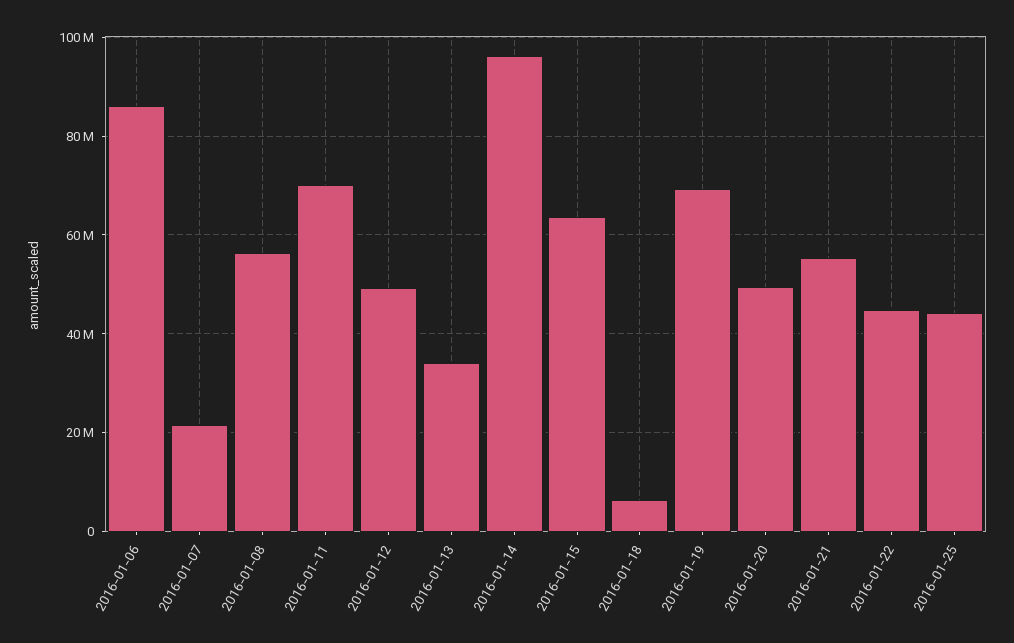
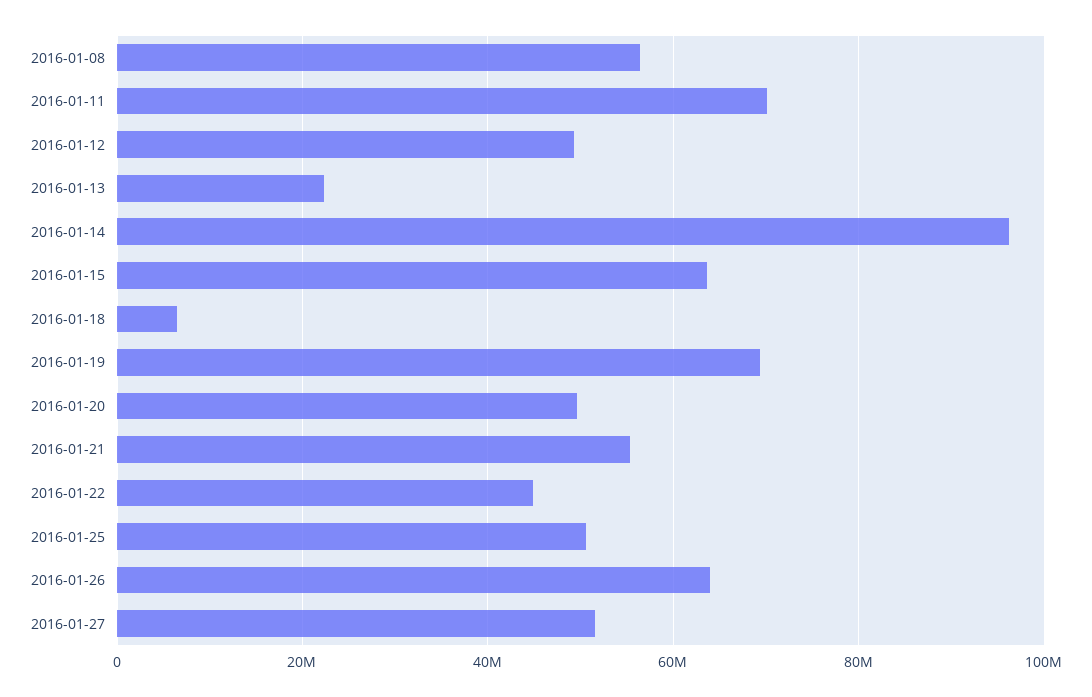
2016-01-06: 86000000 -> none
2016-01-07: 22000000 -> none
2016-01-13: 34000000 -> 22000000
2016-01-25: 44000000 -> 50000000
2016-01-26: none -> 64000000
2016-01-27: none -> 52000000

